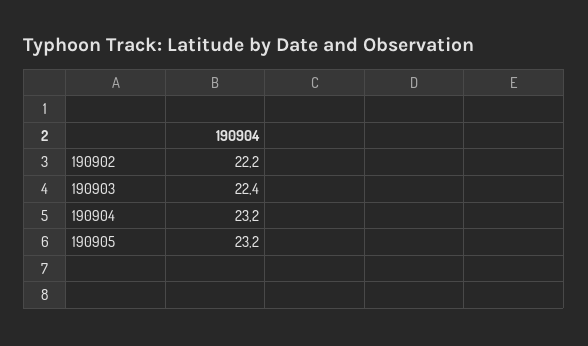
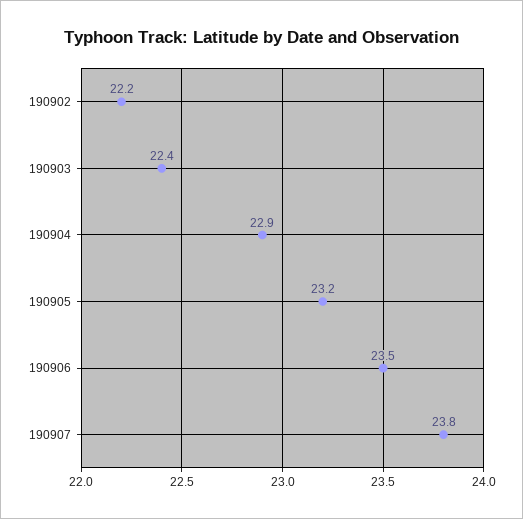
190904: 23.2 -> 22.9
190906: none -> 23.5
190907: none -> 23.8

